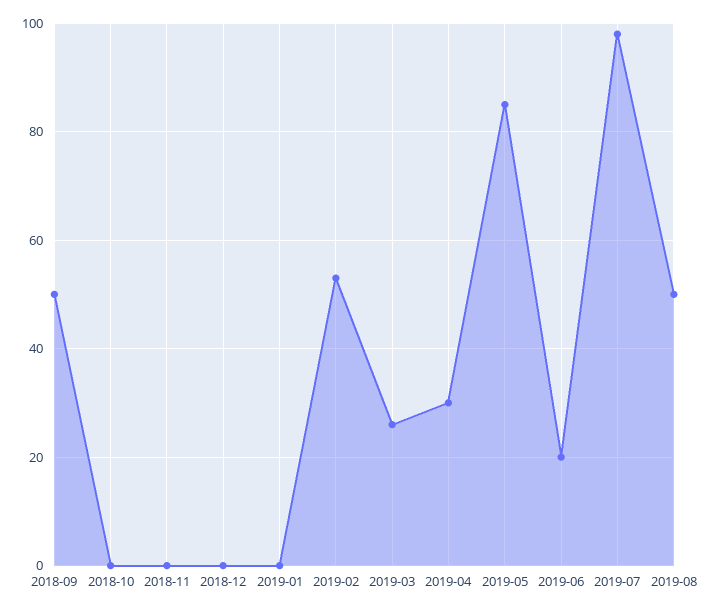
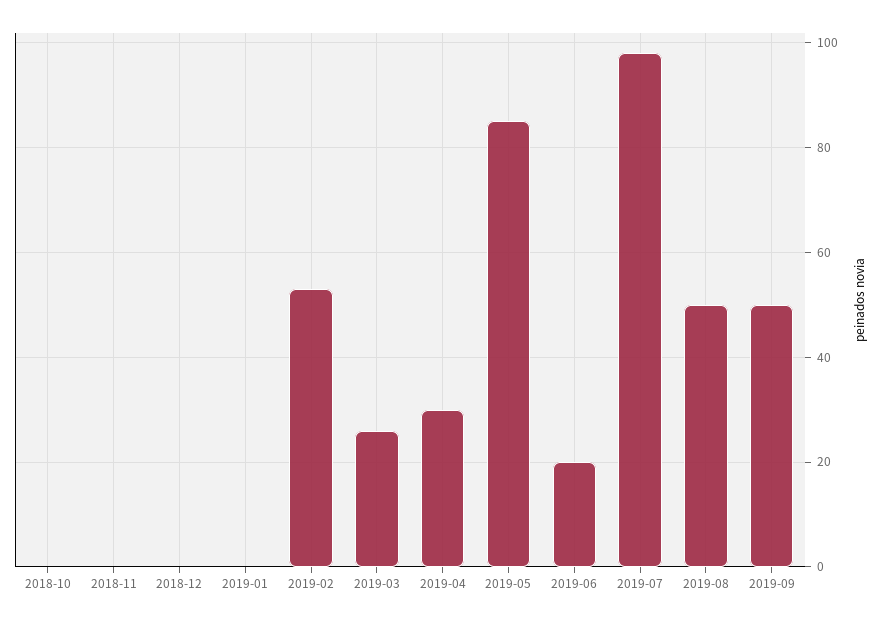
2018-09: 50 -> none
2019-09: none -> 50

